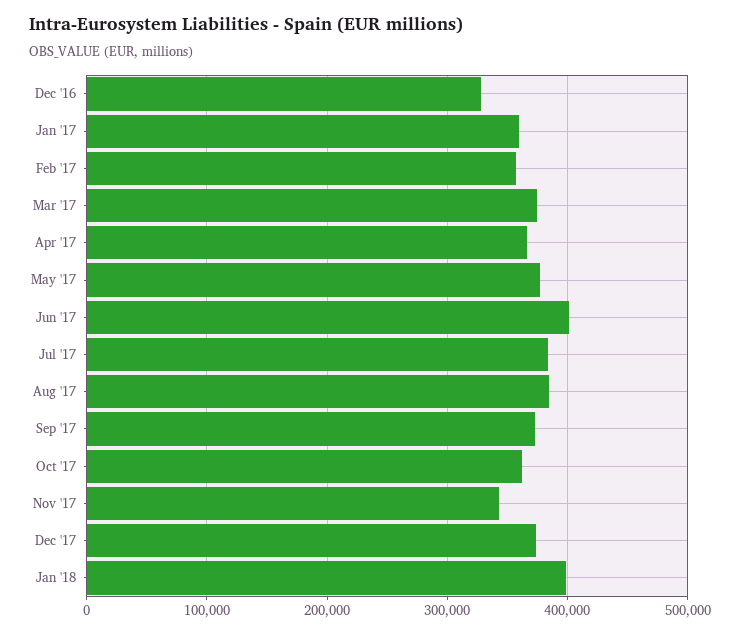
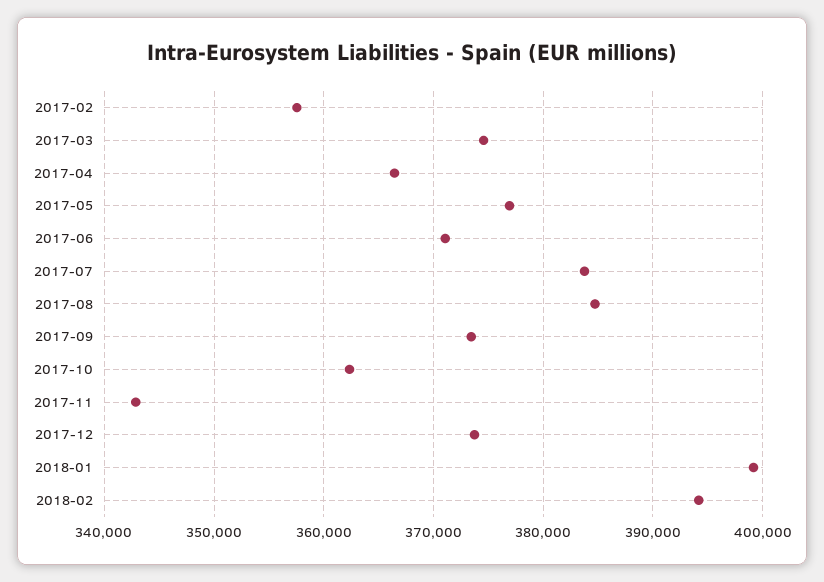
Dec '16: 330000 -> none
Jan '17: 360000 -> none
Jun '17: 400000 -> 371000
2018-02: none -> 394000

